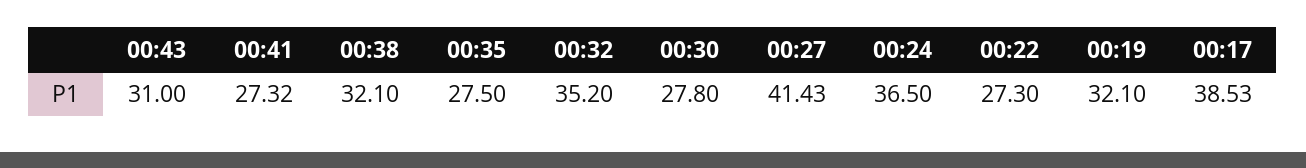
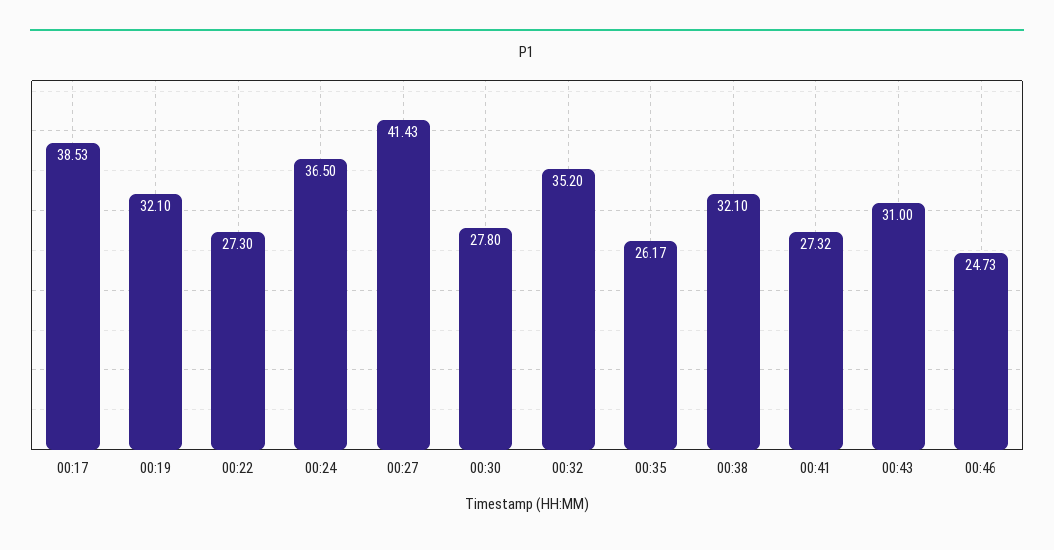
00:35: 27.5 -> 26.17
00:46: none -> 24.73

